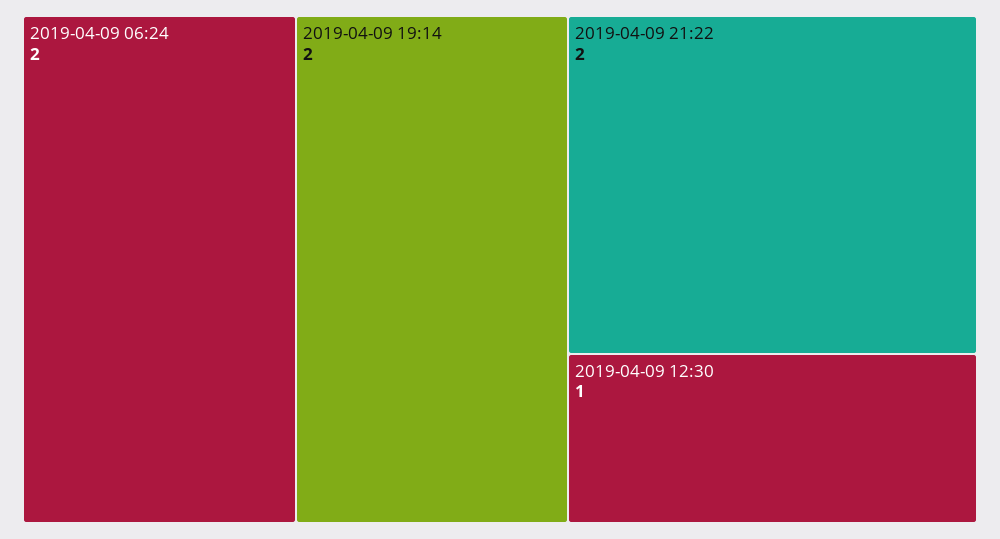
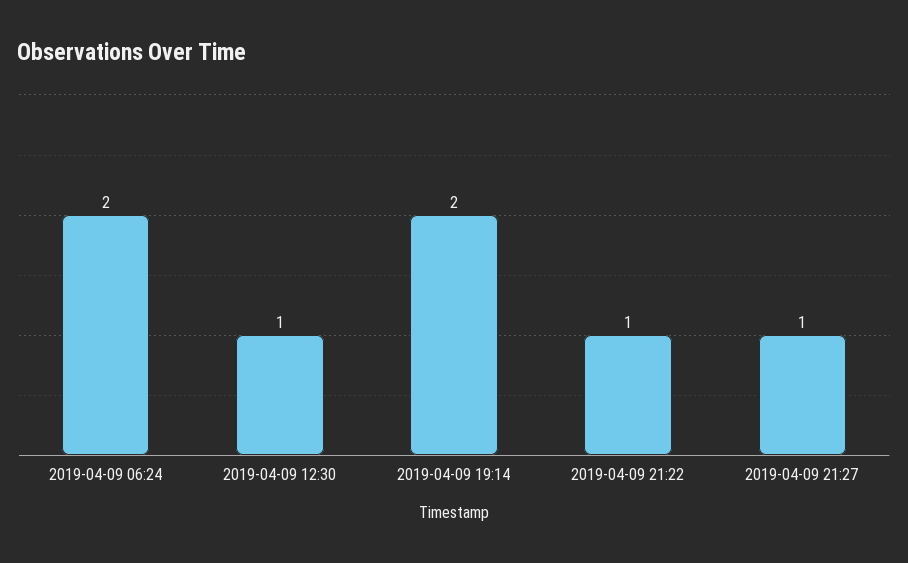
2019-04-09 21:22: 2 -> 1
2019-04-09 21:27: none -> 1

